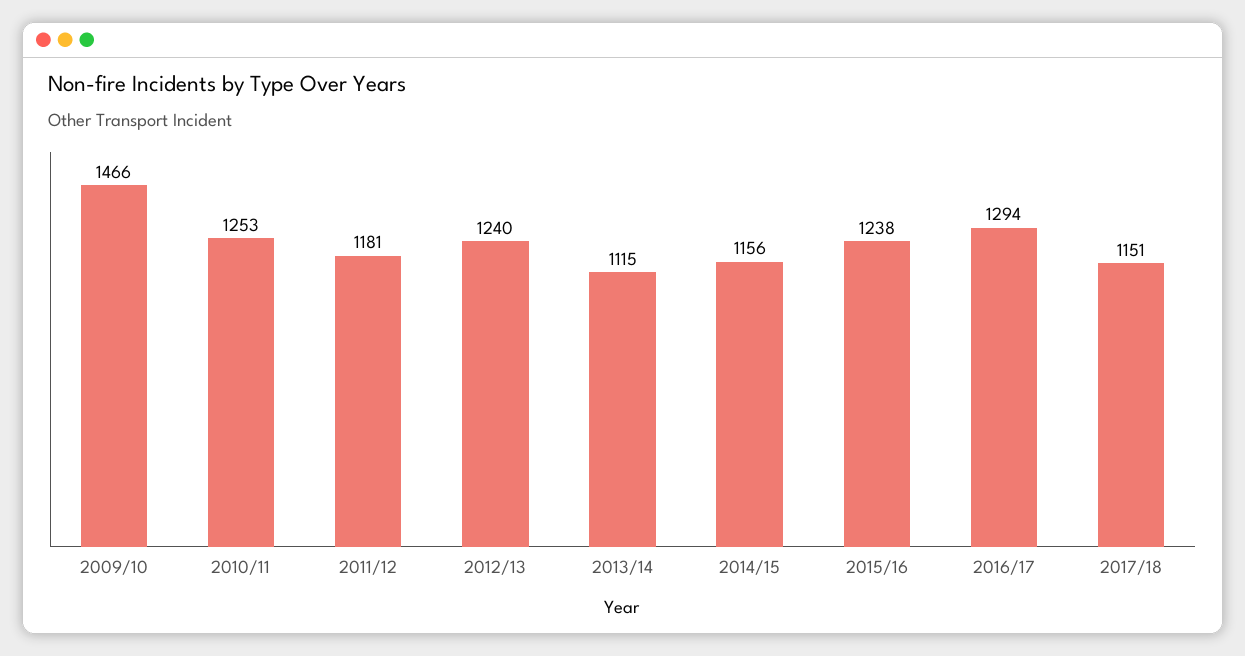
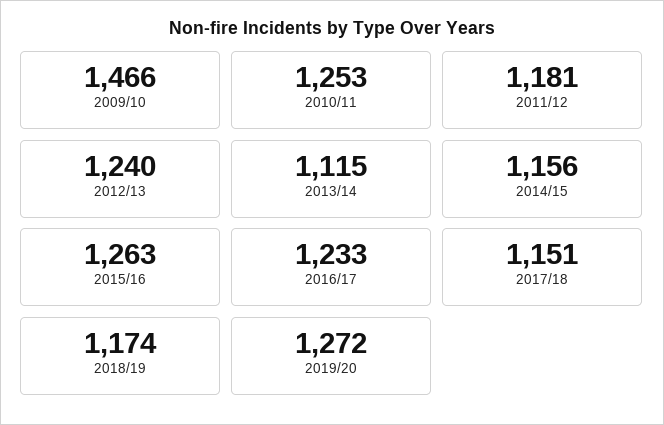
2015/16: 1238 -> 1263
2016/17: 1294 -> 1233
2018/19: none -> 1174
2019/20: none -> 1272

